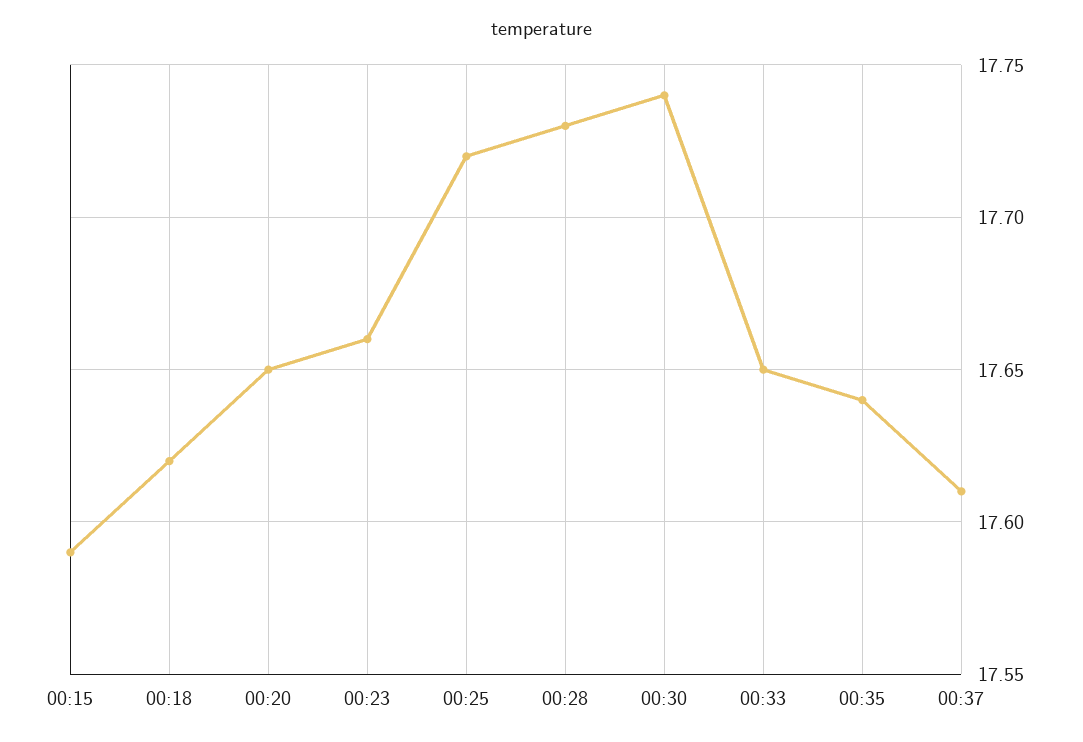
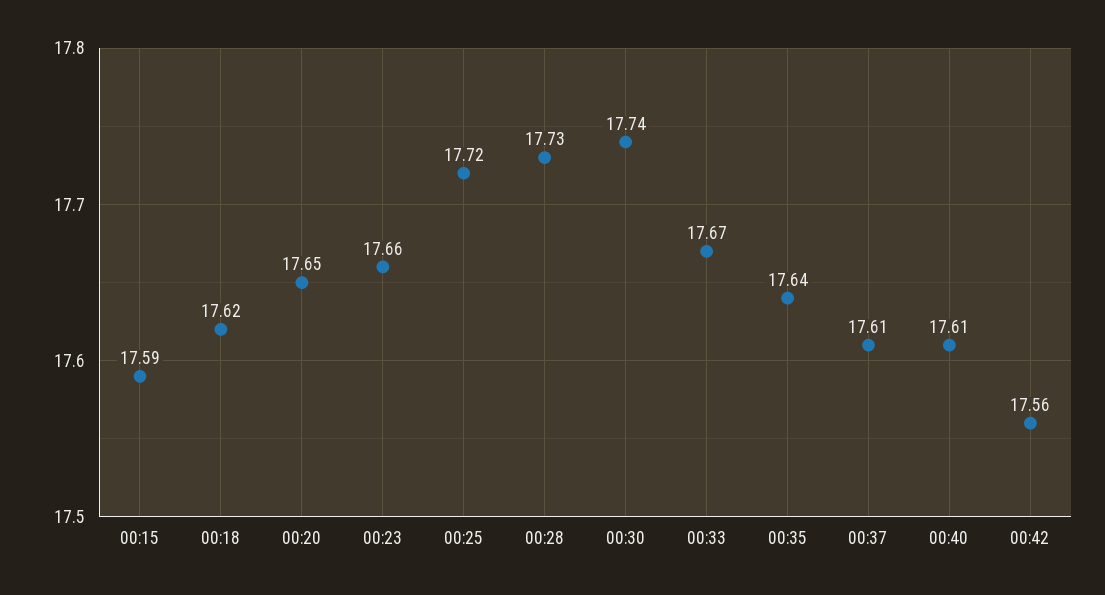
00:33: 17.65 -> 17.67
00:40: none -> 17.61
00:42: none -> 17.56

